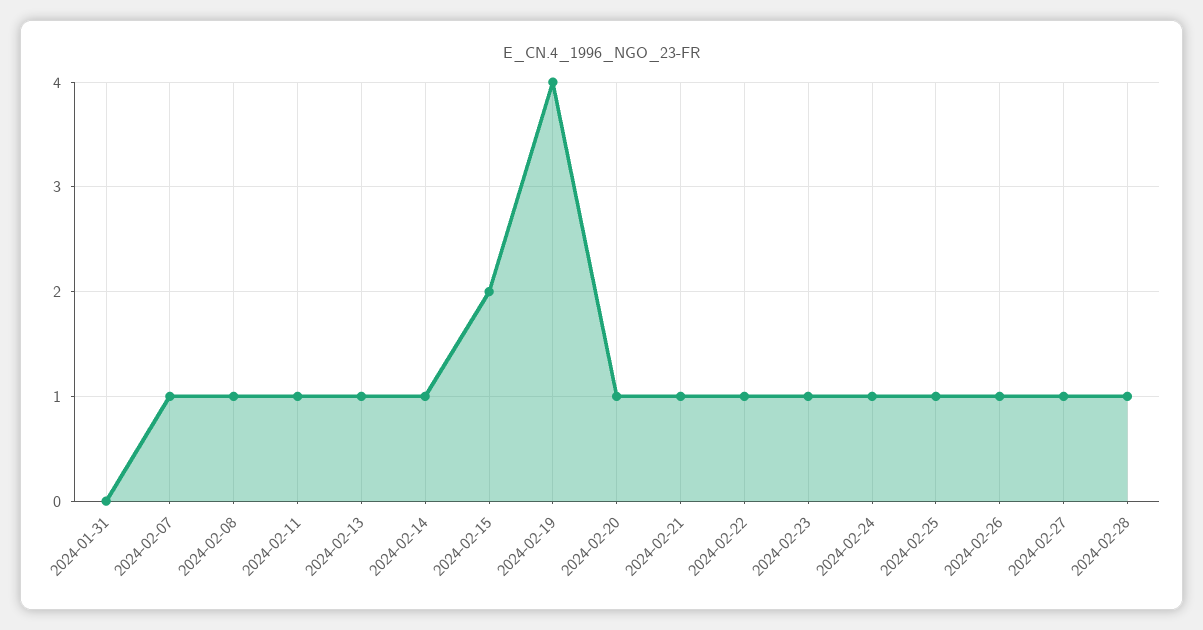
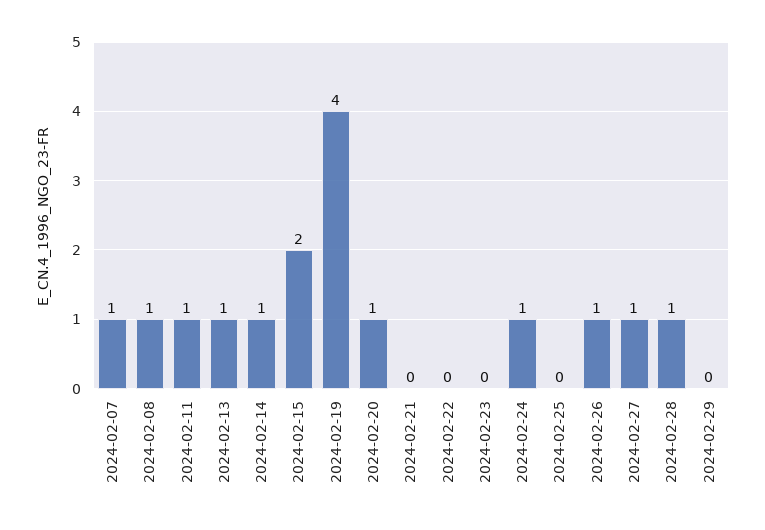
2024-01-31: 0 -> none
2024-02-21: 1 -> 0
2024-02-22: 1 -> 0
2024-02-23: 1 -> 0
2024-02-25: 1 -> 0
2024-02-29: none -> 0

